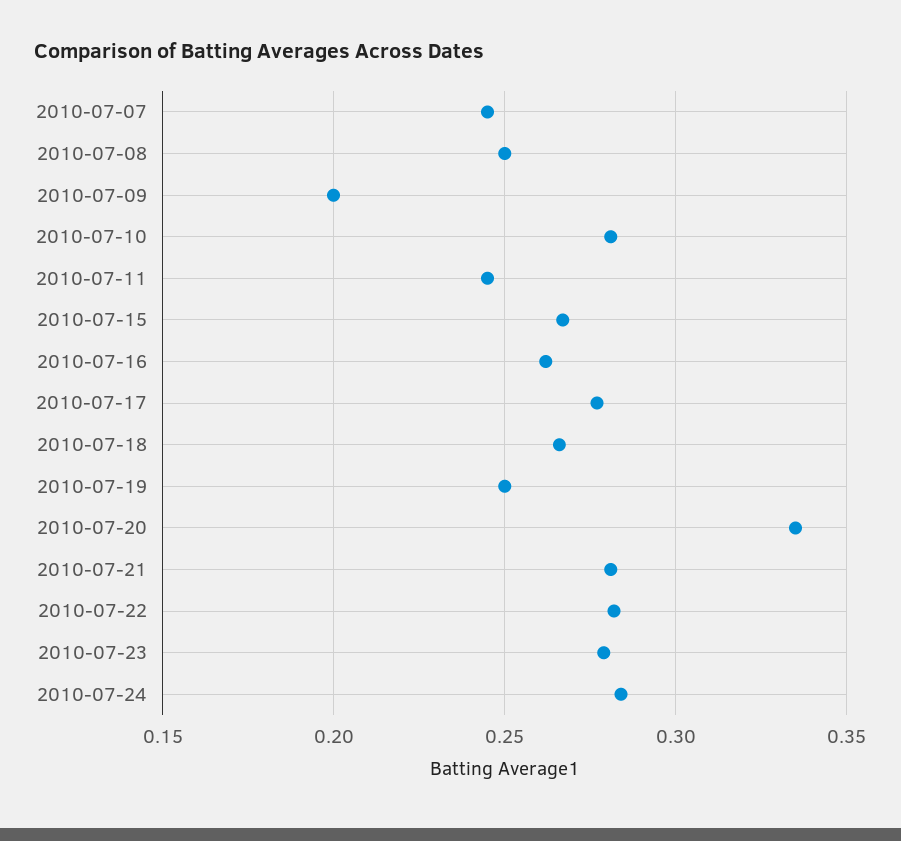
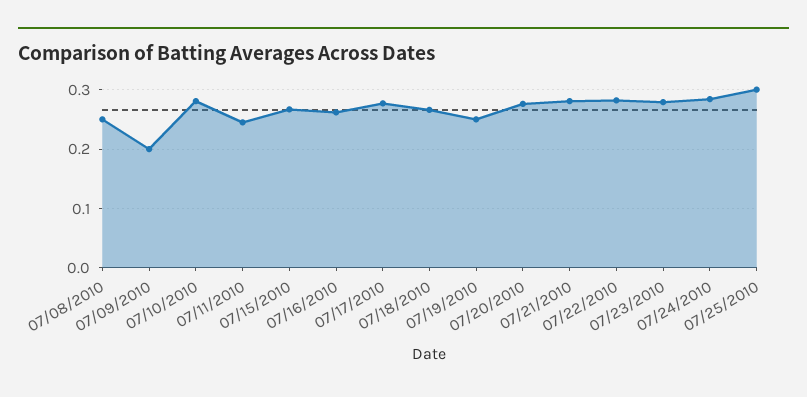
2010-07-07: 0.245 -> none
2010-07-20: 0.335 -> 0.28
07/25/2010: none -> 0.3

